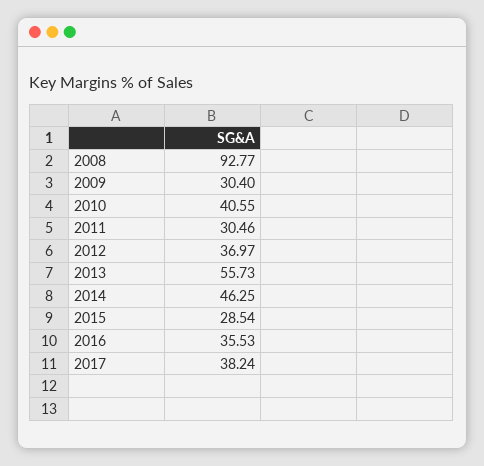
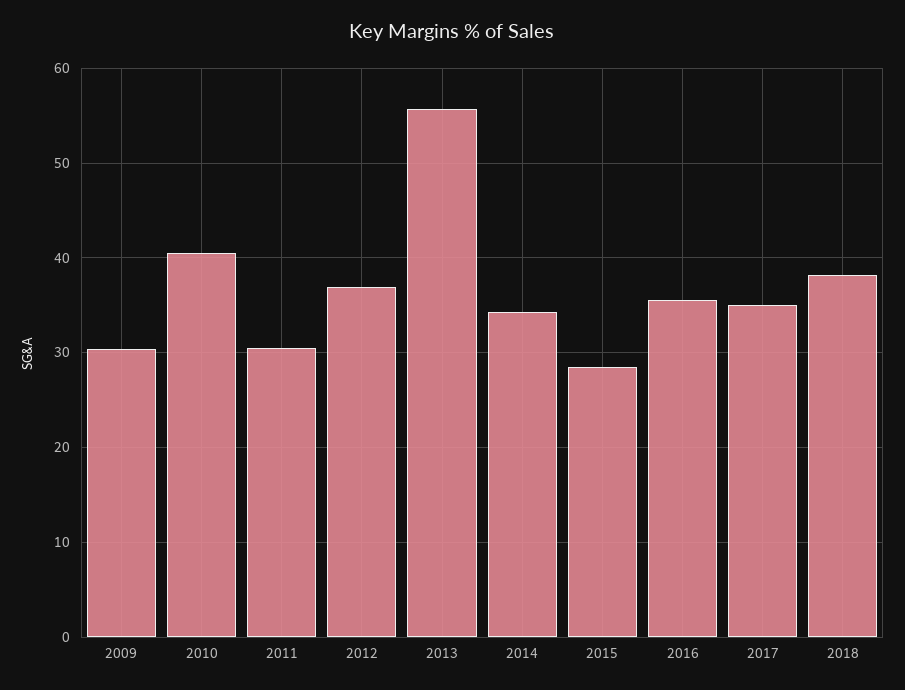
2008: 92.77 -> none
2014: 46.25 -> 34
2017: 38.24 -> 35
2018: none -> 38

